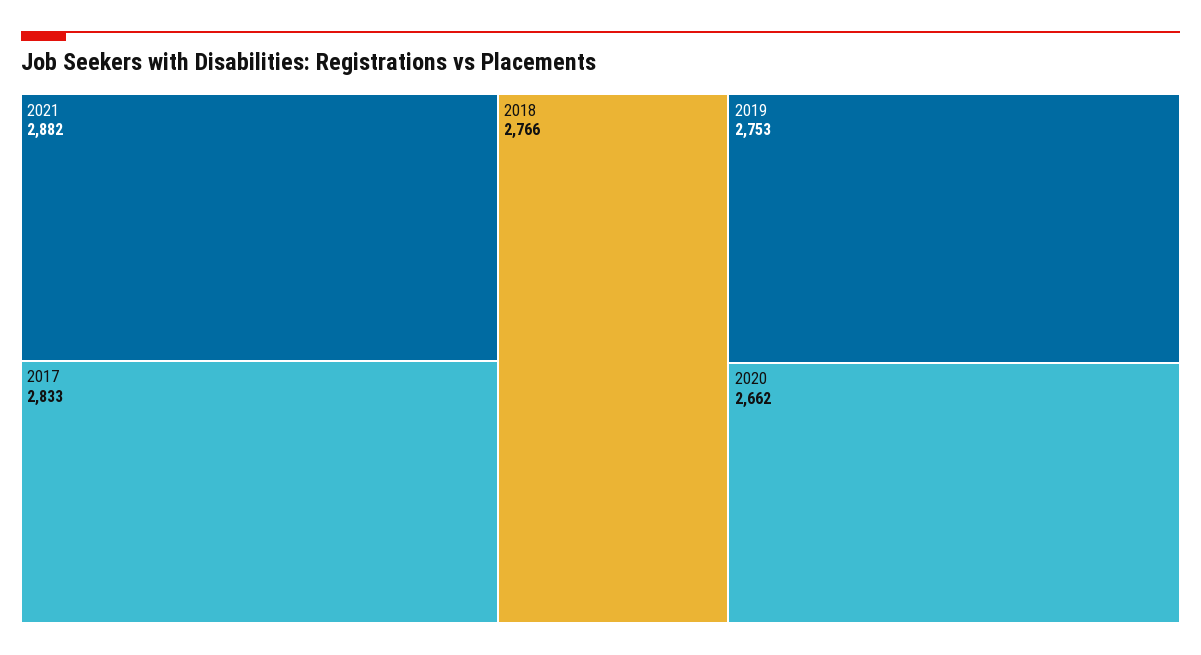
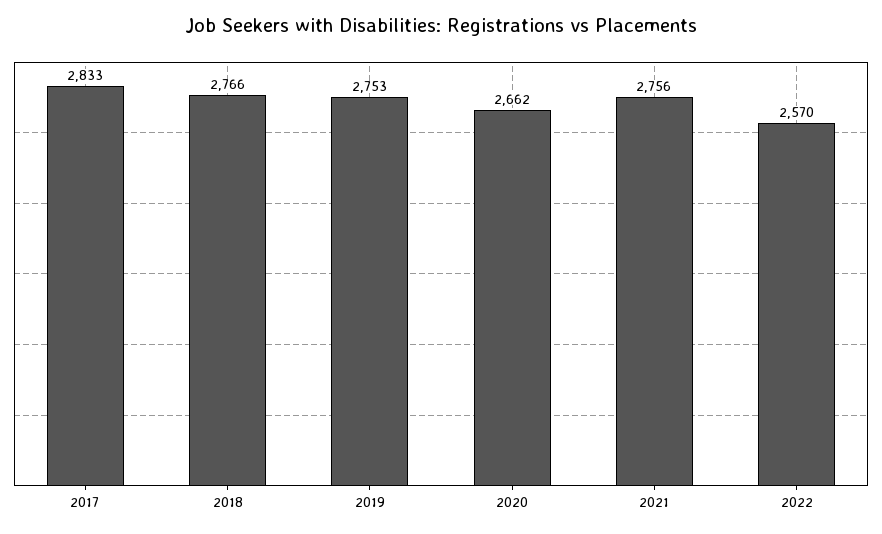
2021: 2882 -> 2756
2022: none -> 2570

